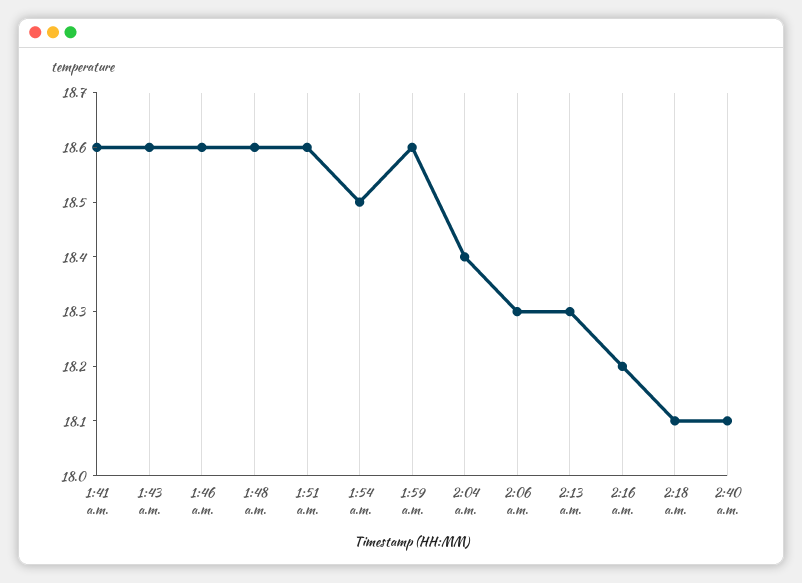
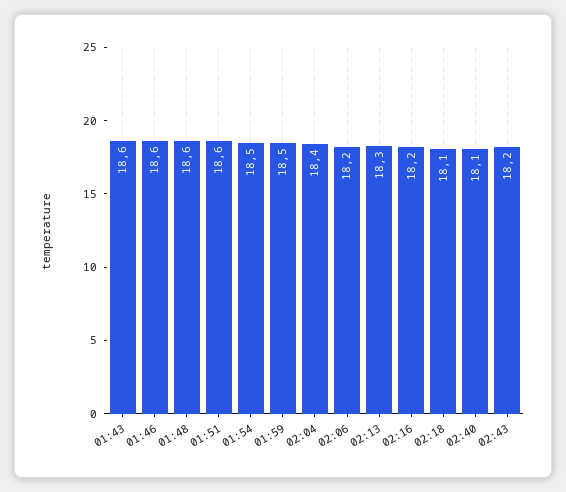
1:41 a.m.: 18.6 -> none
1:59 a.m.: 18.6 -> 18.5
2:06 a.m.: 18.3 -> 18.2
02:43: none -> 18.2

